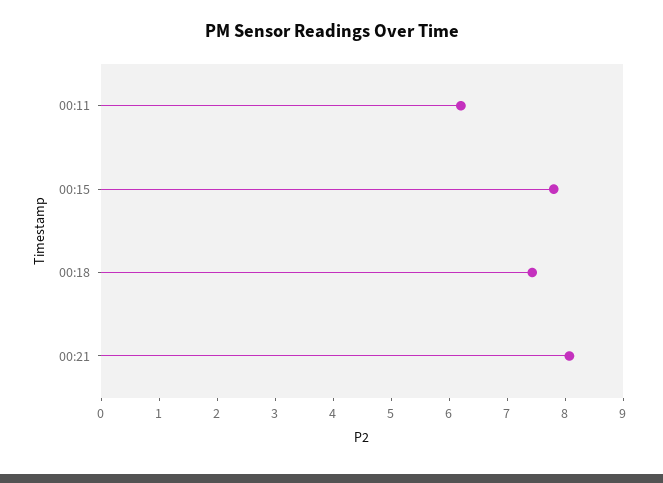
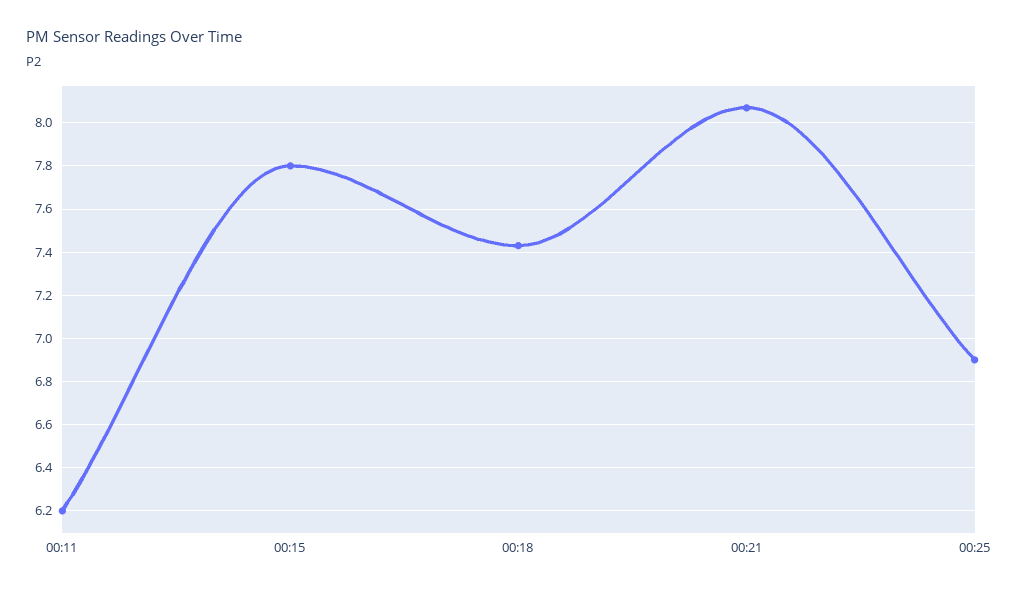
00:25: none -> 6.9

